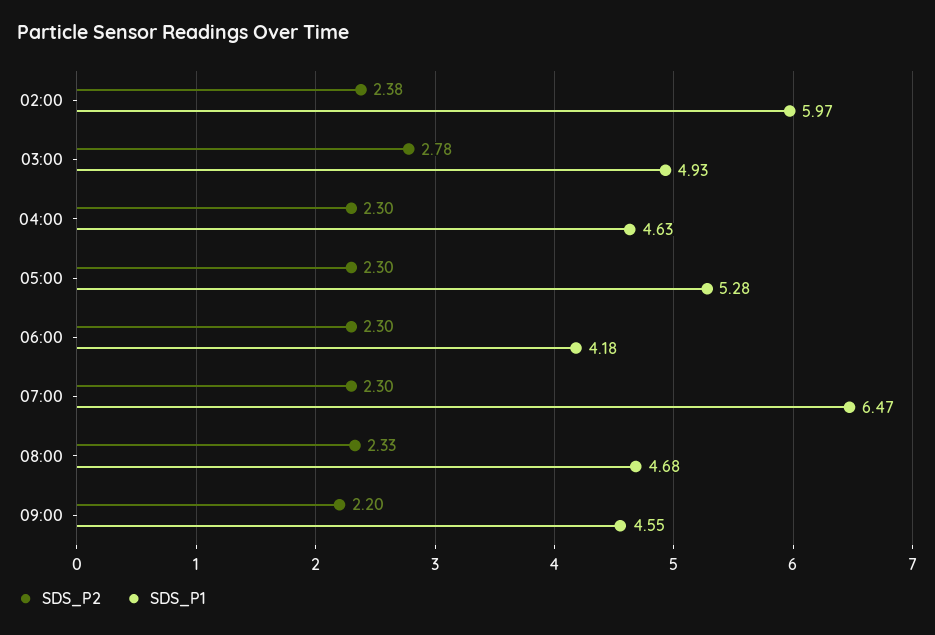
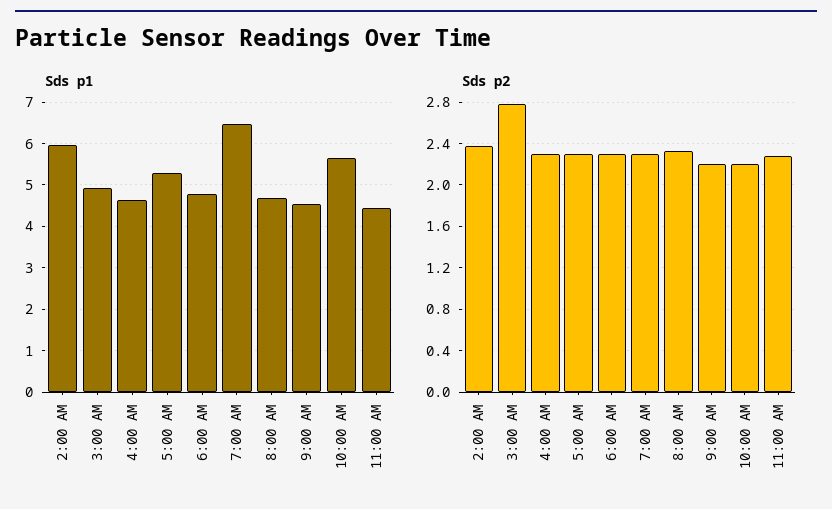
SDS_P1, 06:00: 4.18 -> 4.8
SDS_P1, 10:00 AM: none -> 5.6
SDS_P1, 11:00 AM: none -> 4.4
SDS_P2, 10:00 AM: none -> 2.2
SDS_P2, 11:00 AM: none -> 2.3

